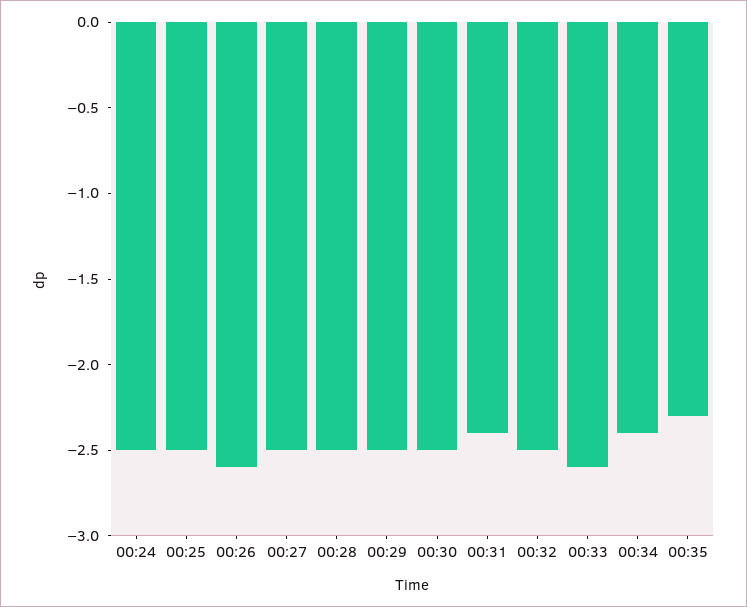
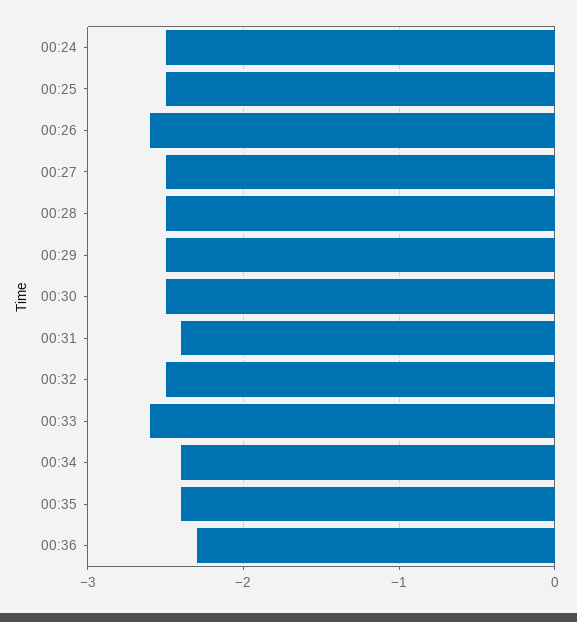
00:35: -2.3 -> -2.4
00:36: none -> -2.3

